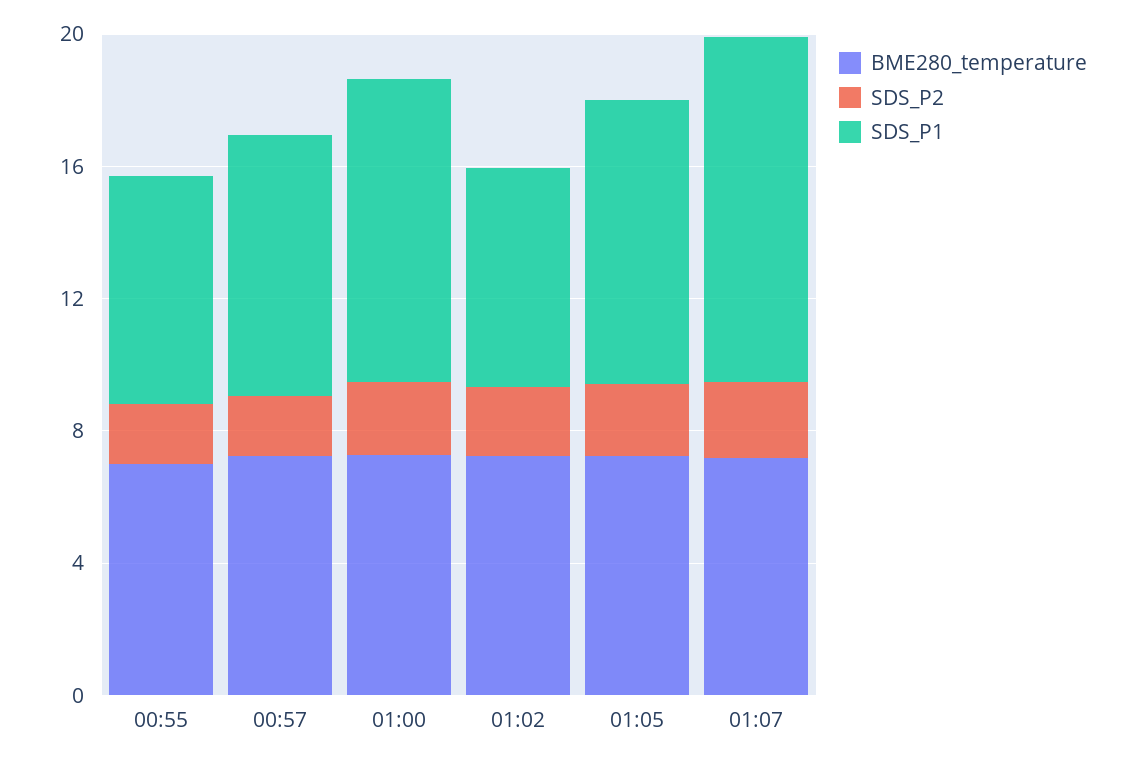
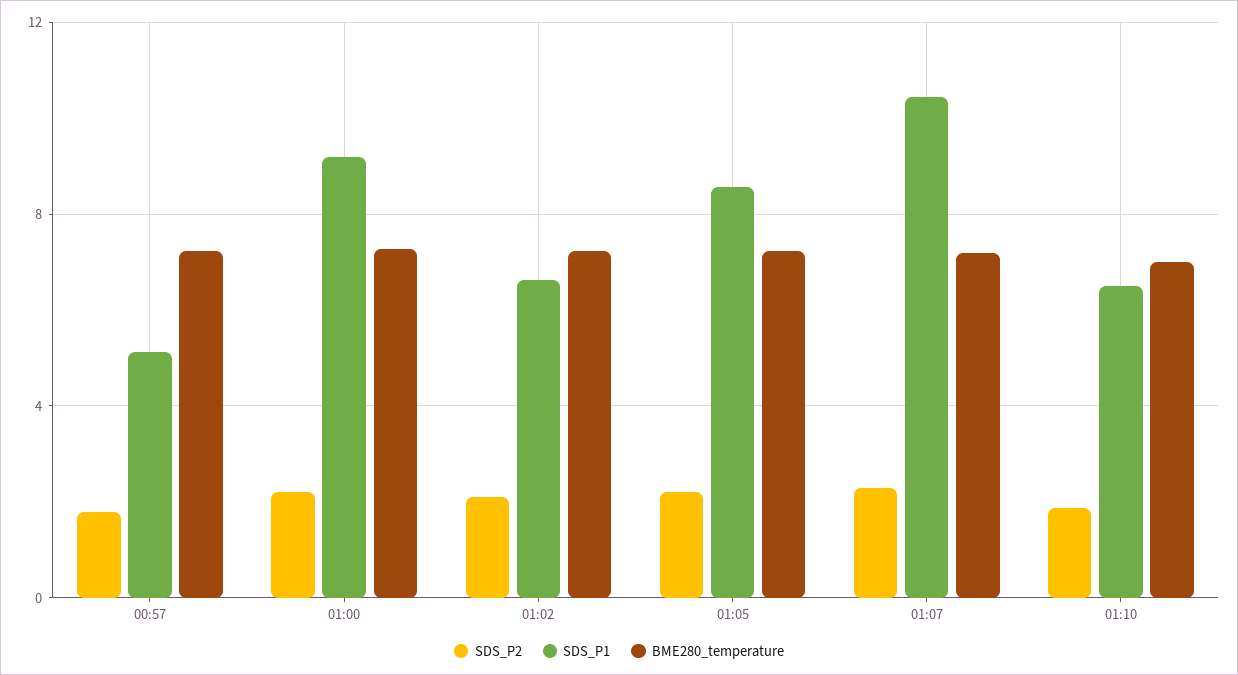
BME280_temperature, 00:55: 7 -> none
SDS_P2, 00:55: 2 -> none
SDS_P1, 00:55: 7 -> none
SDS_P1, 00:57: 8 -> 5
SDS_P2, 01:10: none -> 2
SDS_P1, 01:10: none -> 6.5
BME280_temperature, 01:10: none -> 7

